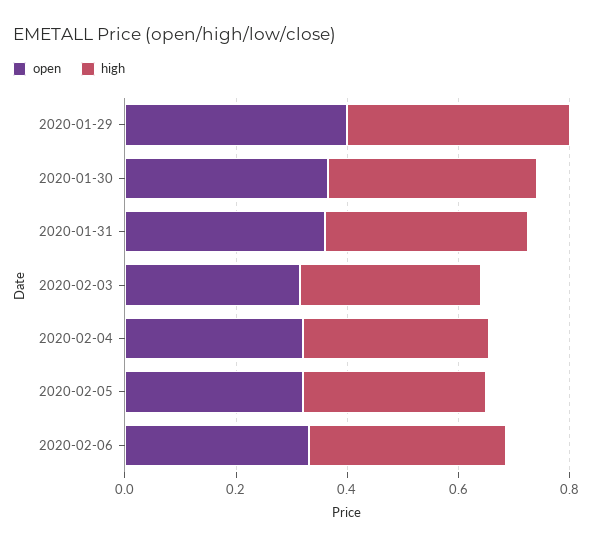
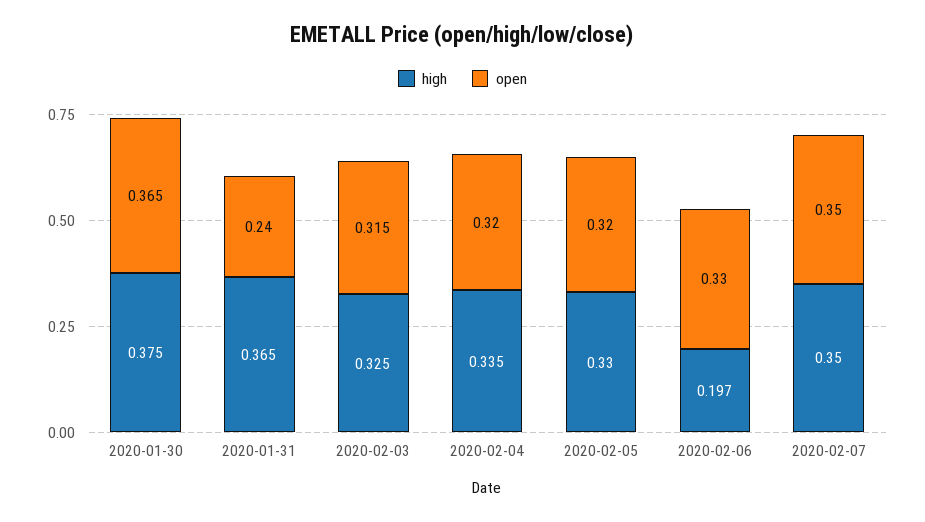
open, 2020-01-29: 0.4 -> none
high, 2020-01-29: 0.4 -> none
open, 2020-01-31: 0.35 -> 0.24
high, 2020-02-06: 0.35 -> 0.197
high, 2020-02-07: none -> 0.35
open, 2020-02-07: none -> 0.35

